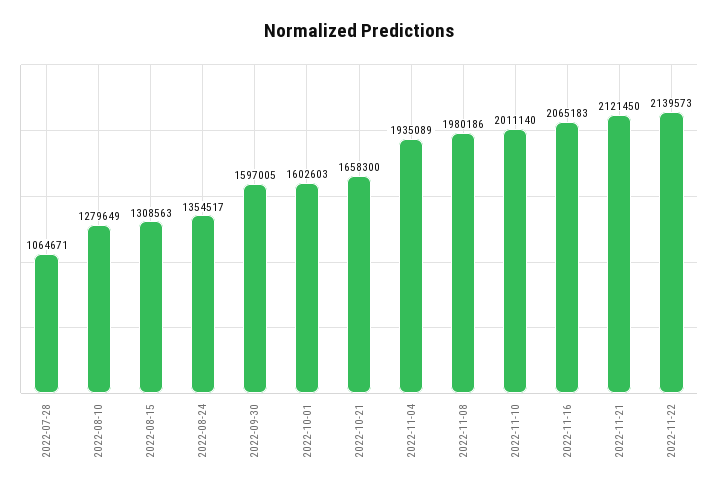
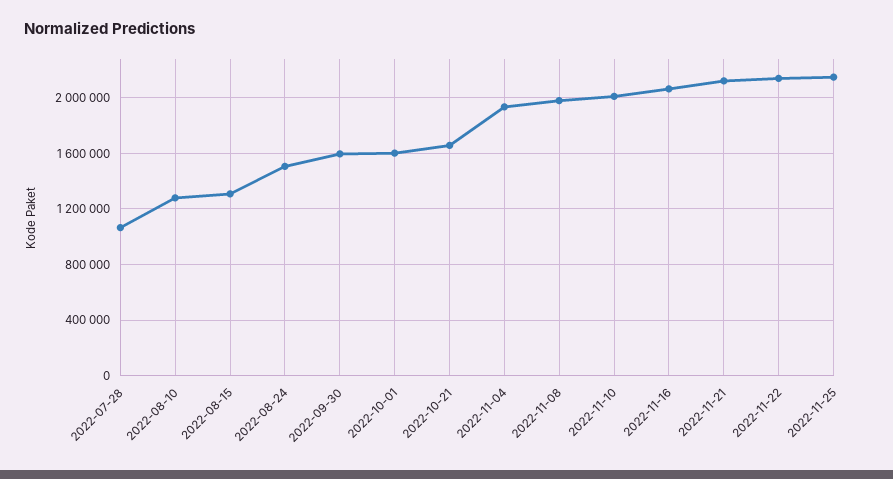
2022-08-24: 1354517 -> 1500000
2022-11-25: none -> 2150000

